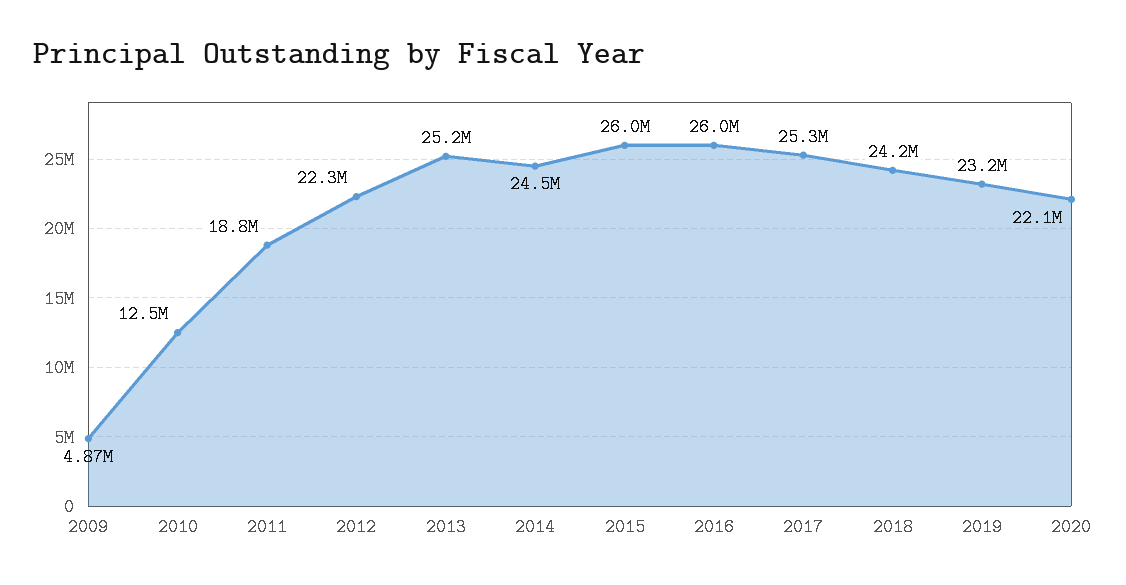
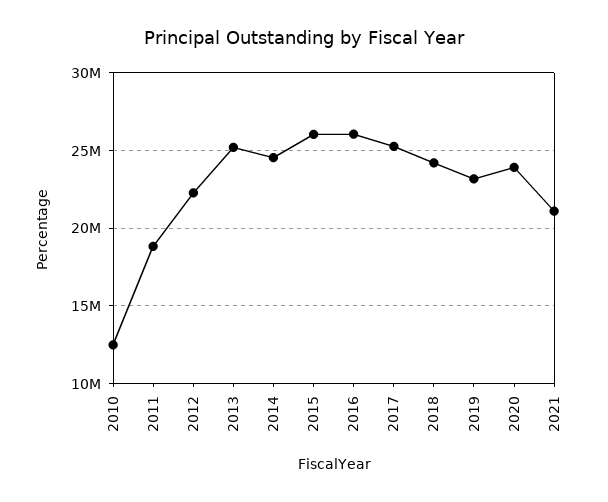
2009: 4870000 -> none
2020: 22100000 -> 24000000
2021: none -> 21000000

